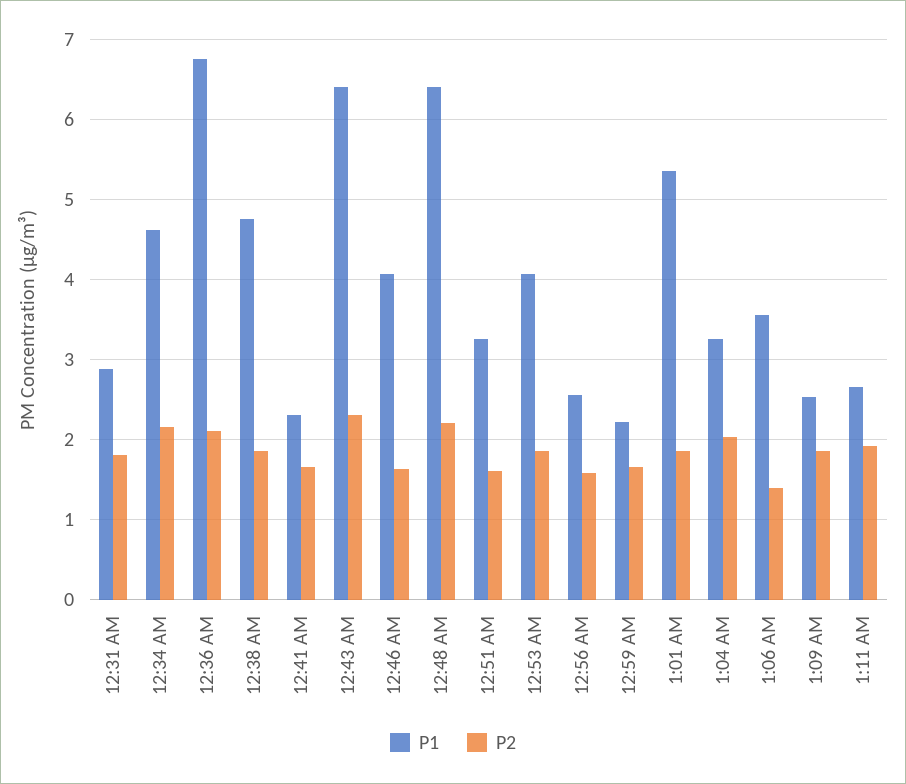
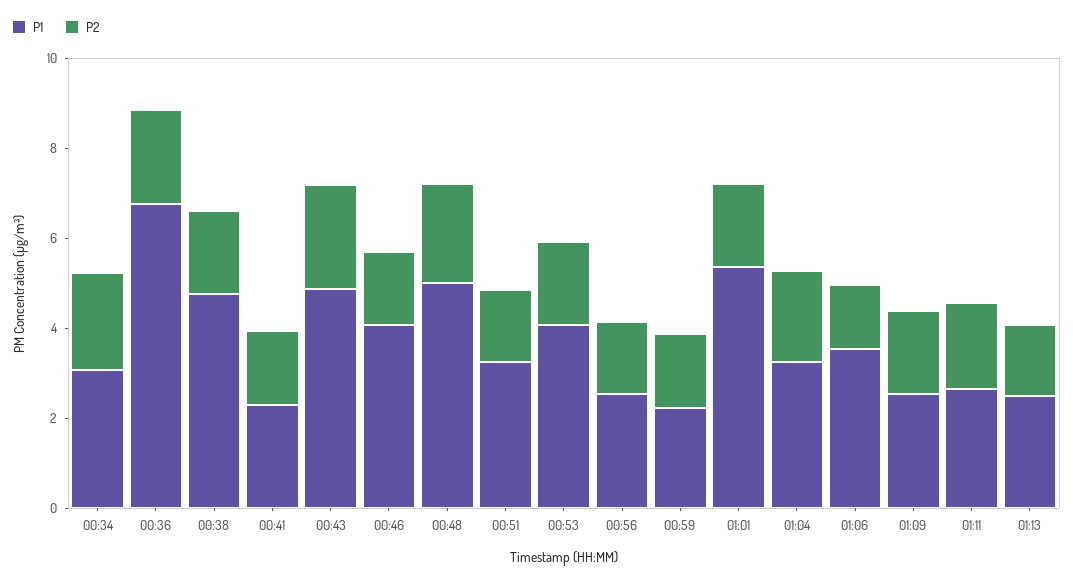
P1, 12:31 AM: 2.9 -> none
P2, 12:31 AM: 1.8 -> none
P1, 12:34 AM: 4.6 -> 3
P1, 12:43 AM: 6.4 -> 5
P1, 12:48 AM: 6.4 -> 5
P1, 01:13: none -> 2.5
P2, 01:13: none -> 1.5

